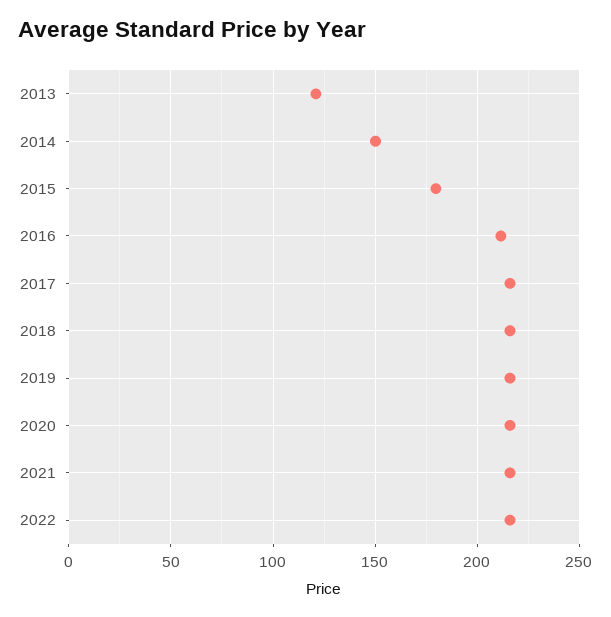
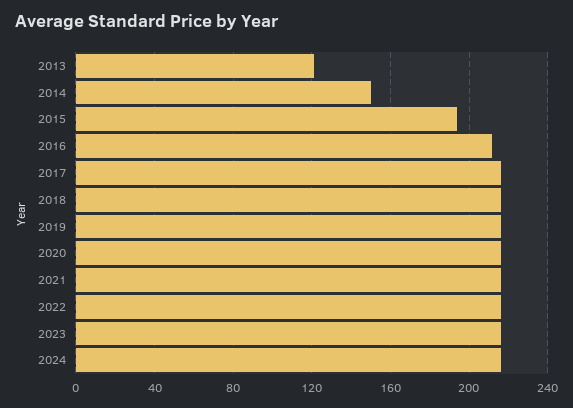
2015: 180 -> 195
2023: none -> 215
2024: none -> 215

